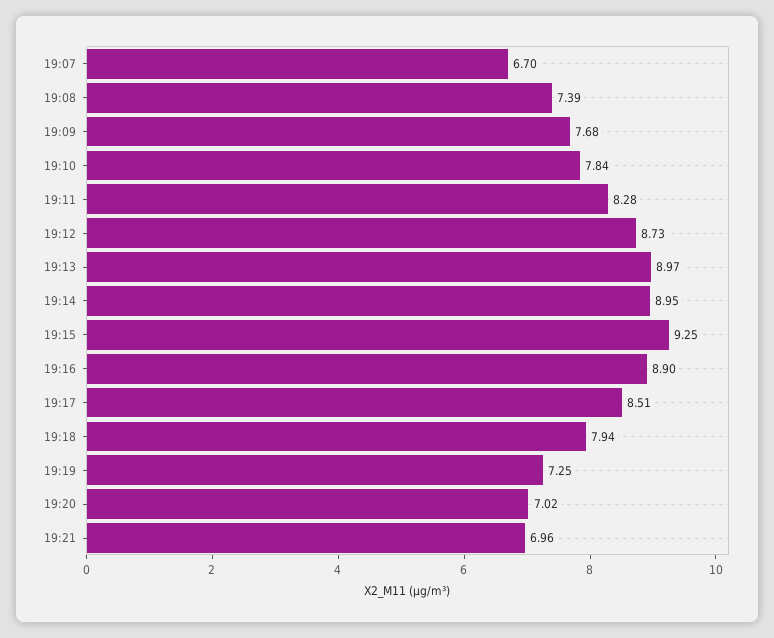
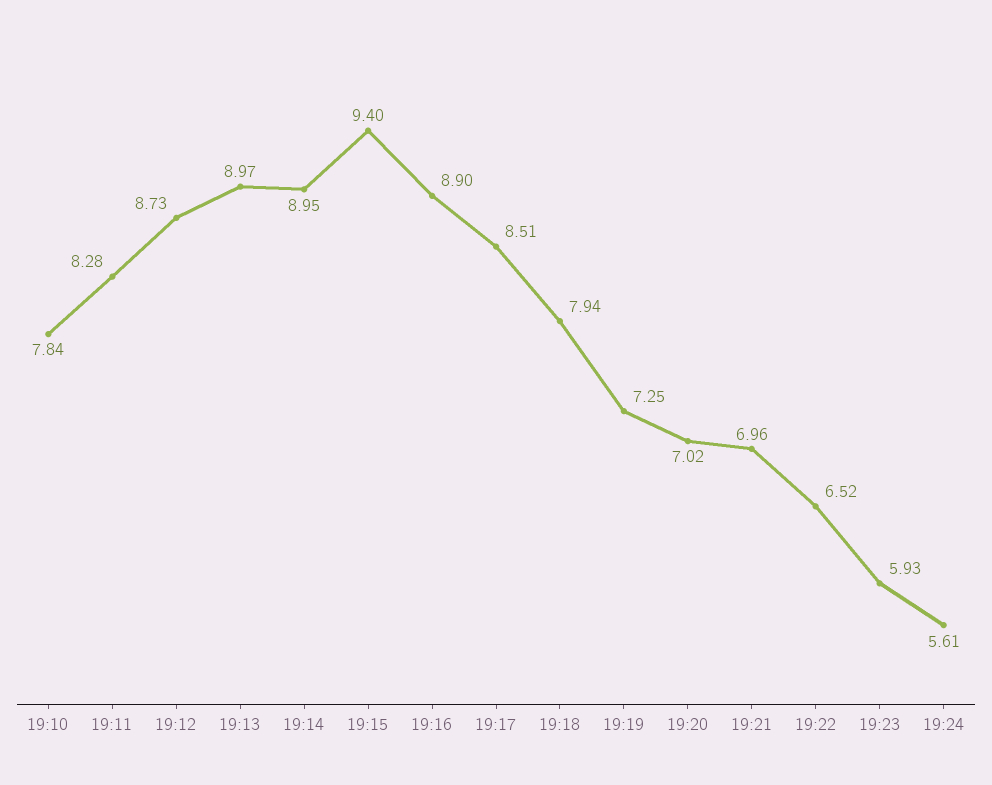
19:07: 6.7 -> none
19:08: 7.39 -> none
19:09: 7.68 -> none
19:15: 9.25 -> 9.4
19:22: none -> 6.52
19:23: none -> 5.93
19:24: none -> 5.61

